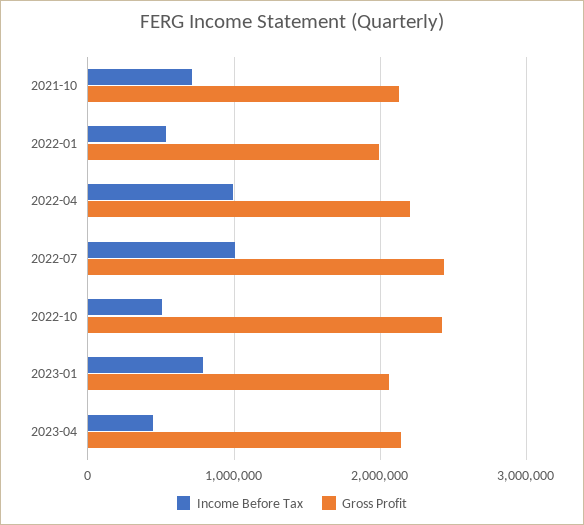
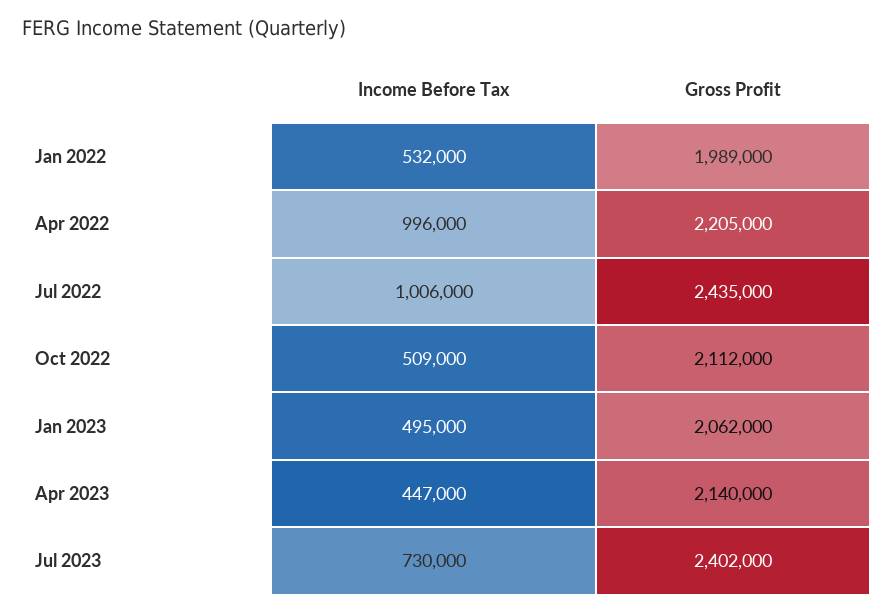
Income Before Tax, 2021-10: 700000 -> none
Gross Profit, 2021-10: 2100000 -> none
Gross Profit, 2022-10: 2400000 -> 2112000
Income Before Tax, 2023-01: 800000 -> 495000
Income Before Tax, Jul 2023: none -> 730000
Gross Profit, Jul 2023: none -> 2402000

